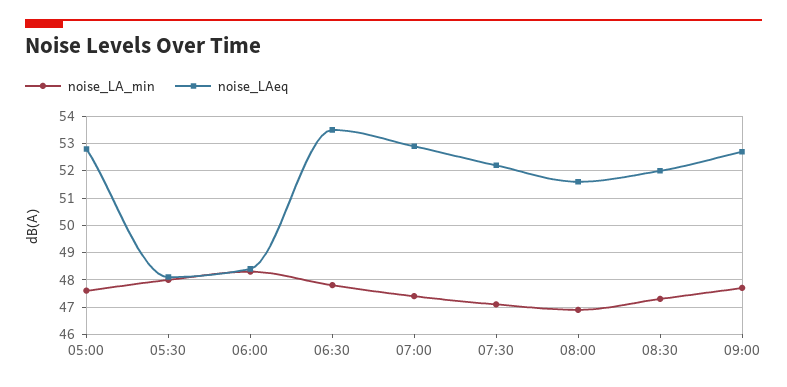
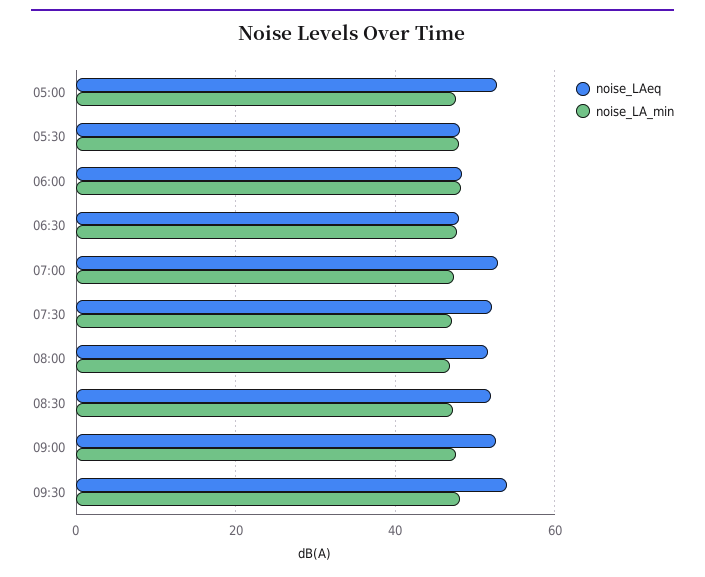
noise_LAeq, 06:30: 53.5 -> 48
noise_LAeq, 09:30: none -> 54
noise_LA_min, 09:30: none -> 48

